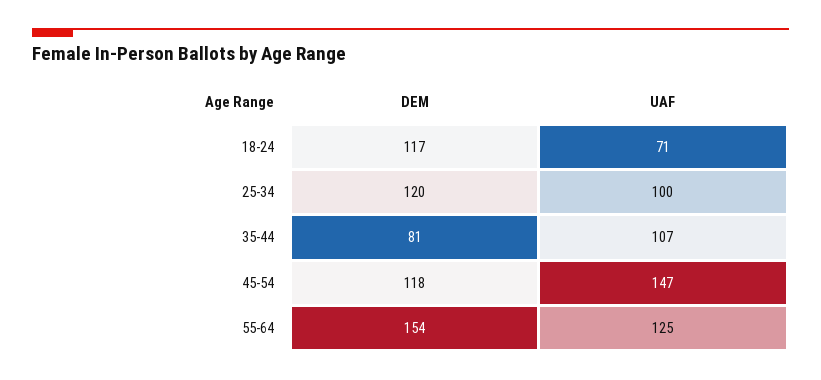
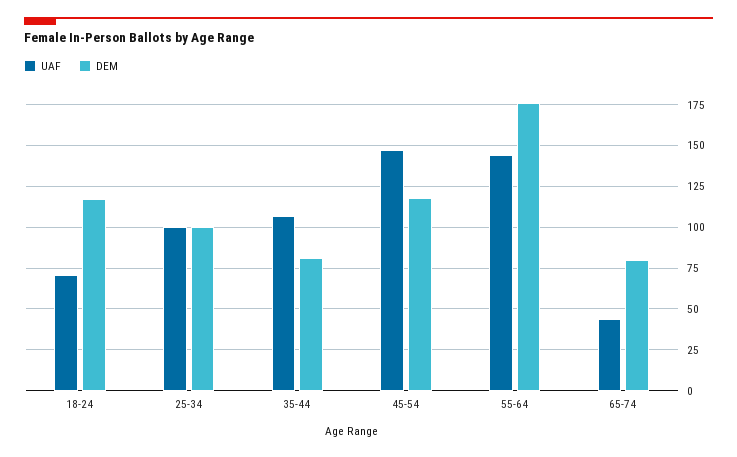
DEM, 25-34: 120 -> 100
DEM, 55-64: 154 -> 175
UAF, 55-64: 125 -> 145
UAF, 65-74: none -> 45
DEM, 65-74: none -> 80

